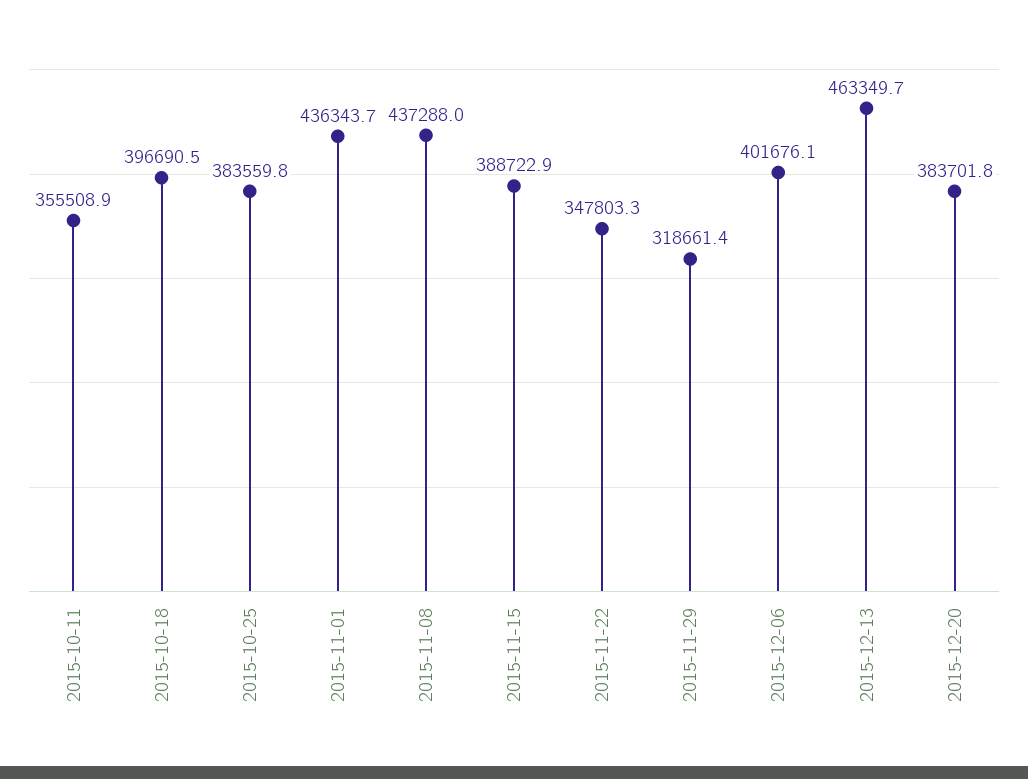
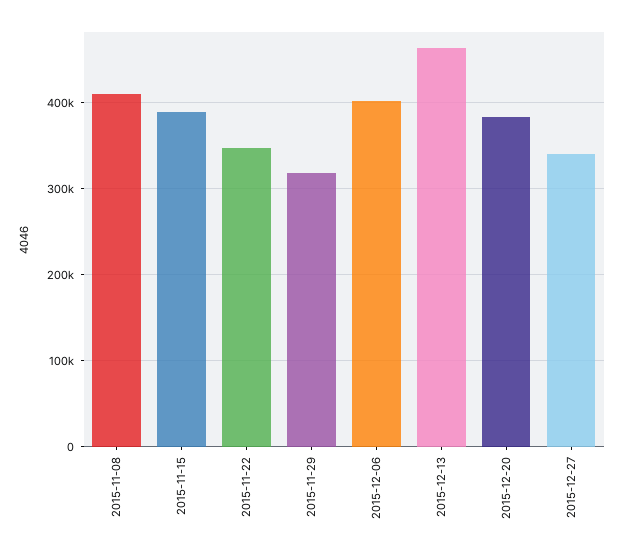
2015-10-11: 355508.9 -> none
2015-10-18: 396690.5 -> none
2015-10-25: 383559.8 -> none
2015-11-01: 436343.7 -> none
2015-11-08: 437288 -> 410000
2015-12-27: none -> 340000

